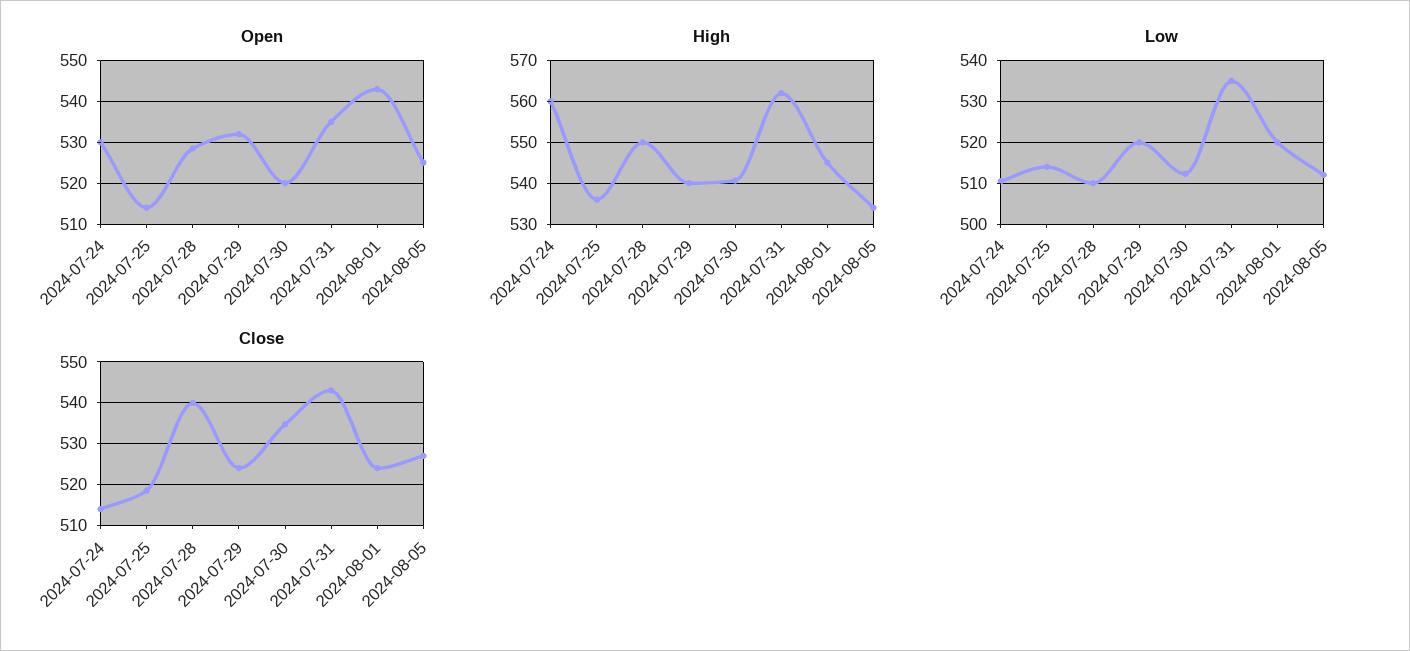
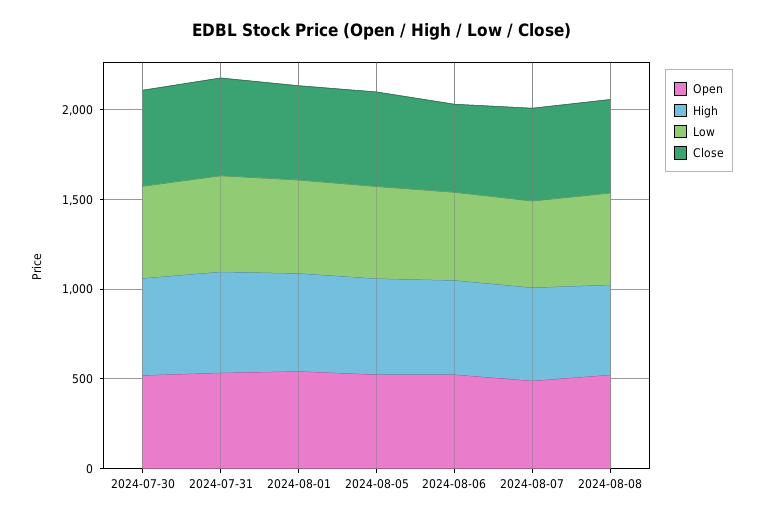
Open, 2024-07-24: 530 -> none
Open, 2024-07-25: 514 -> none
Open, 2024-07-28: 528 -> none
Open, 2024-07-29: 532 -> none
High, 2024-07-24: 560 -> none
High, 2024-07-25: 536 -> none
High, 2024-07-28: 550 -> none
High, 2024-07-29: 540 -> none
Low, 2024-07-24: 510 -> none
Low, 2024-07-25: 514 -> none
Low, 2024-07-28: 510 -> none
Low, 2024-07-29: 520 -> none
Close, 2024-07-24: 514 -> none
Close, 2024-07-25: 518 -> none
Close, 2024-07-28: 540 -> none
Close, 2024-07-29: 524 -> none
Open, 2024-08-06: none -> 500
High, 2024-08-06: none -> 500
Low, 2024-08-06: none -> 500
Close, 2024-08-06: none -> 500
Open, 2024-08-07: none -> 500
High, 2024-08-07: none -> 500
Low, 2024-08-07: none -> 500
Close, 2024-08-07: none -> 500
Open, 2024-08-08: none -> 500
High, 2024-08-08: none -> 500
Low, 2024-08-08: none -> 500
Close, 2024-08-08: none -> 500

